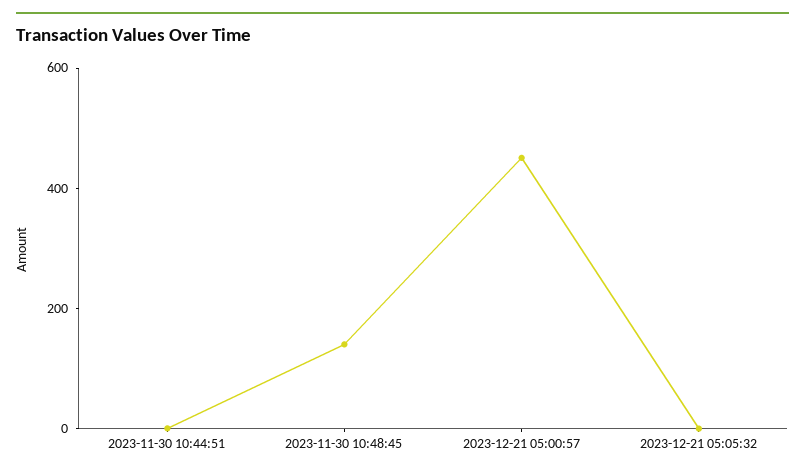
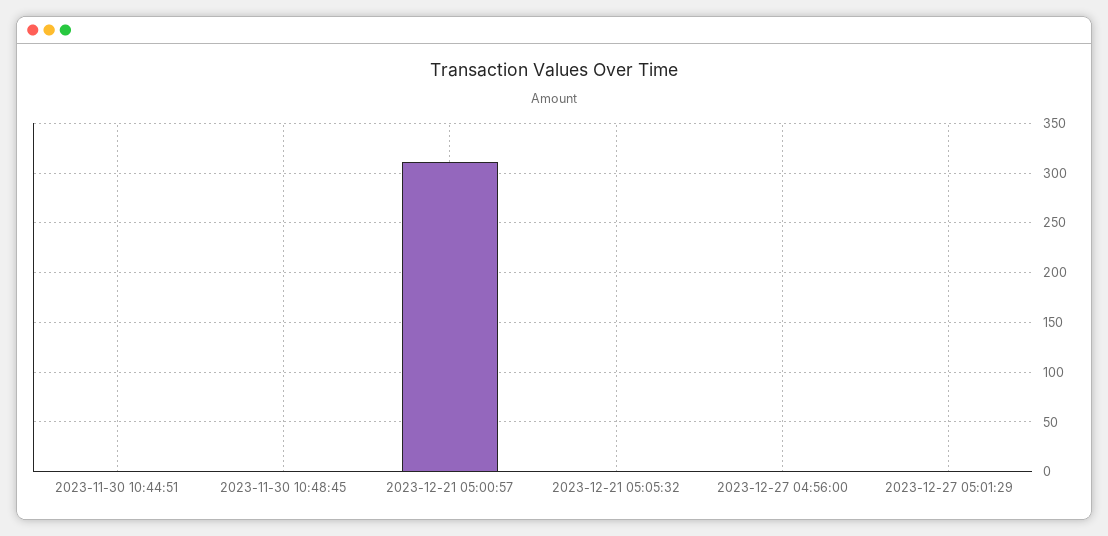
2023-11-30 10:48:45: 150 -> 0
2023-12-21 05:00:57: 450 -> 310
2023-12-27 04:56:00: none -> 0
2023-12-27 05:01:29: none -> 0

